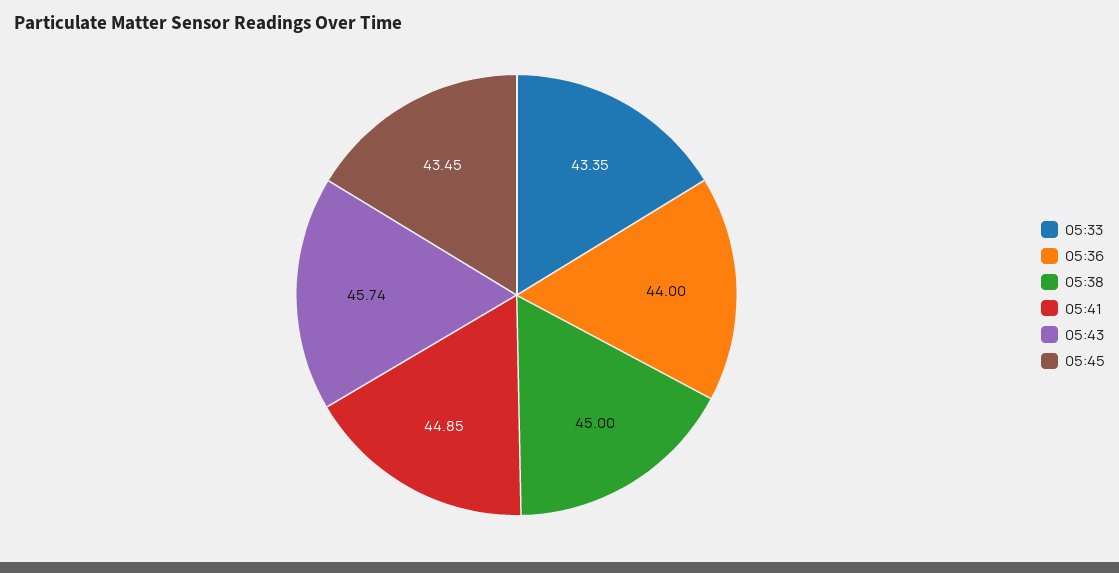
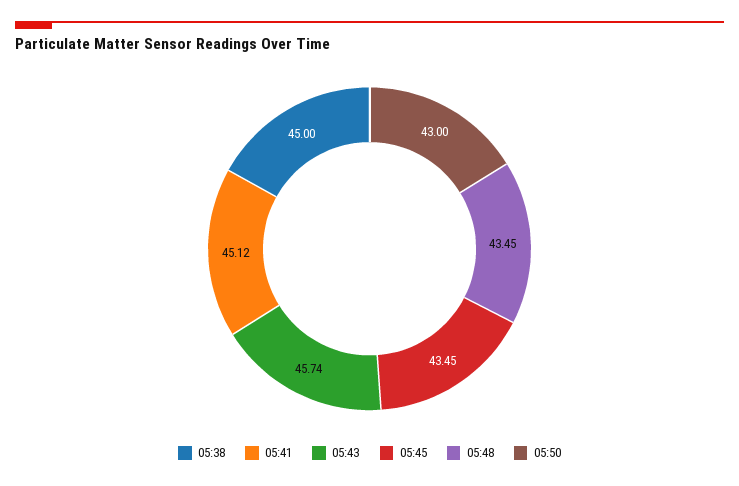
05:33: 43.35 -> none
05:36: 44 -> none
05:41: 44.85 -> 45.12
05:48: none -> 43.45
05:50: none -> 43

